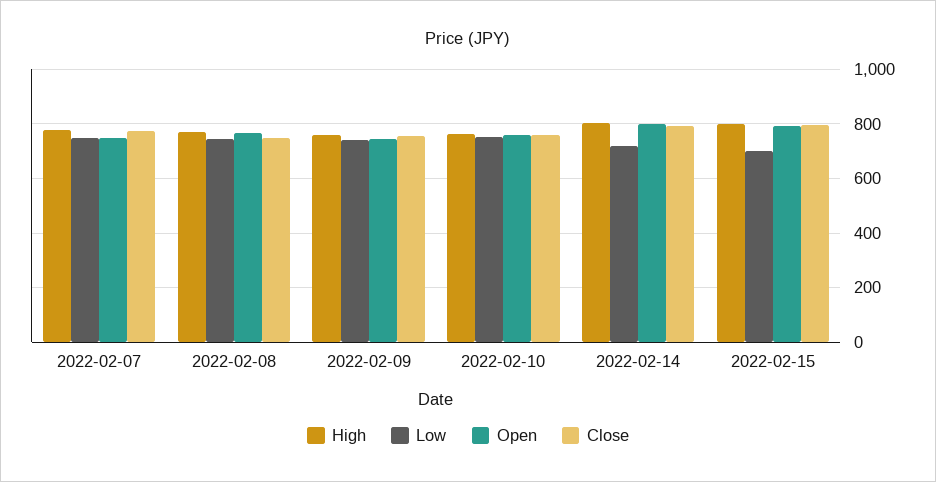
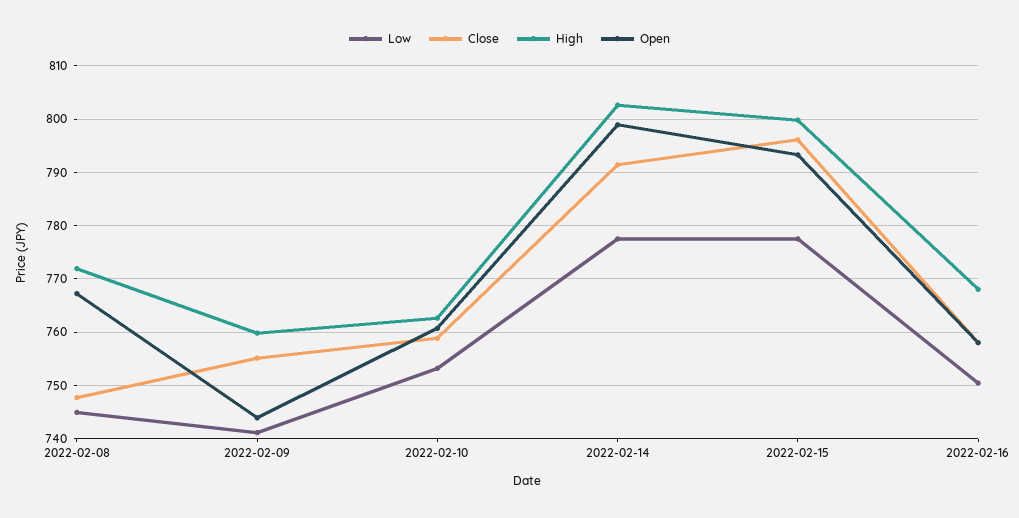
High, 2022-02-07: 775 -> none
Low, 2022-02-07: 750 -> none
Open, 2022-02-07: 750 -> none
Close, 2022-02-07: 775 -> none
Low, 2022-02-14: 725 -> 778
Low, 2022-02-15: 700 -> 778
Low, 2022-02-16: none -> 750
Close, 2022-02-16: none -> 758
High, 2022-02-16: none -> 768
Open, 2022-02-16: none -> 758

